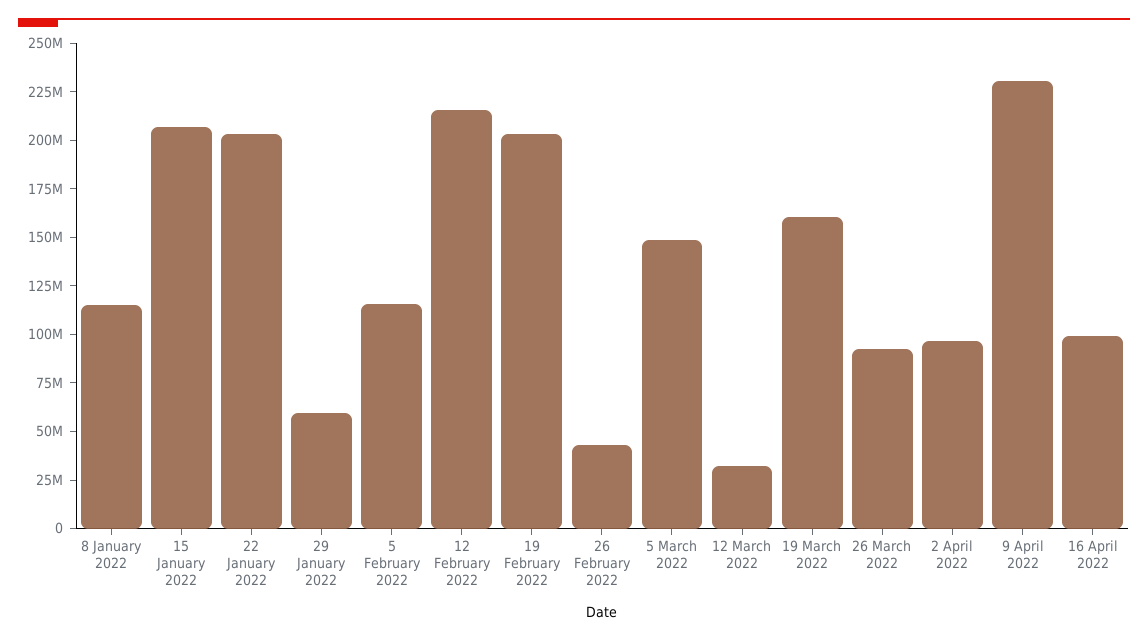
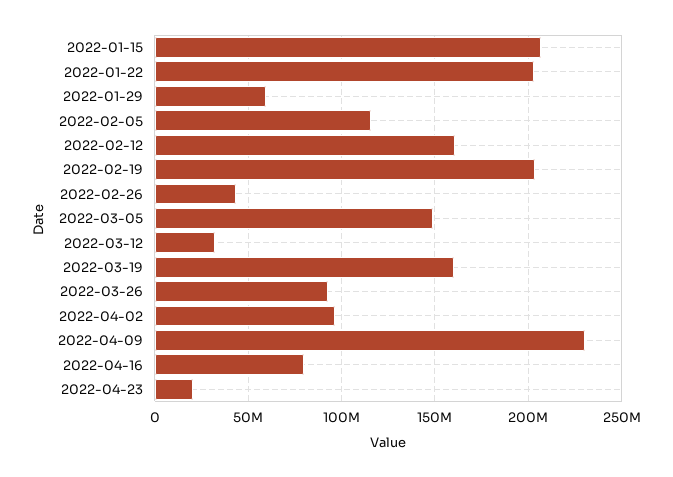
8 January 2022: 115000000 -> none
12 February 2022: 215000000 -> 160000000
16 April 2022: 100000000 -> 80000000
2022-04-23: none -> 20000000

